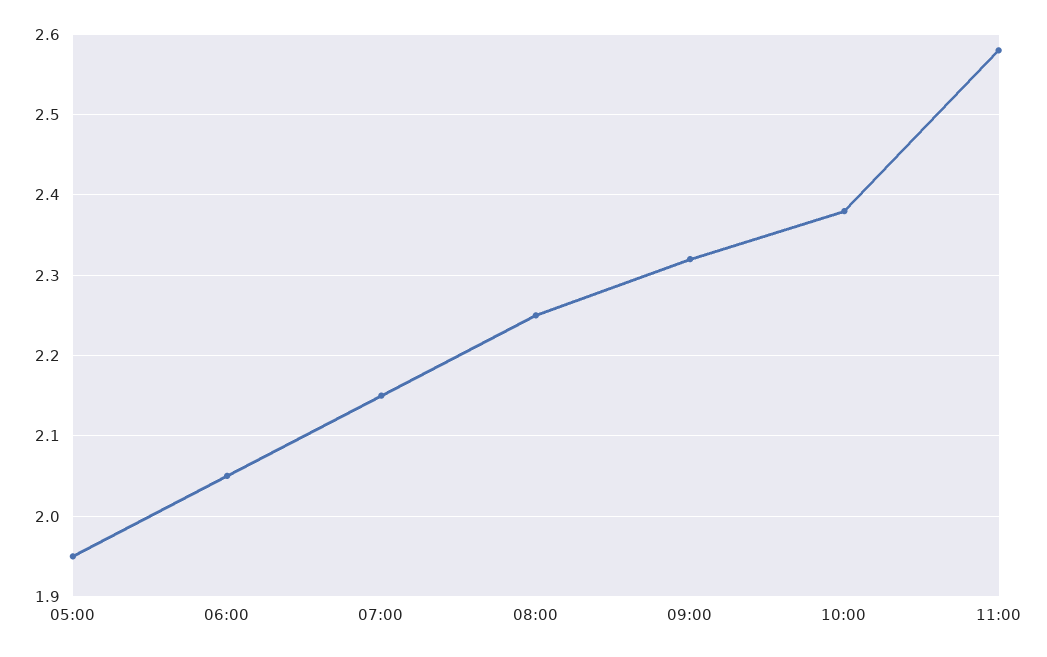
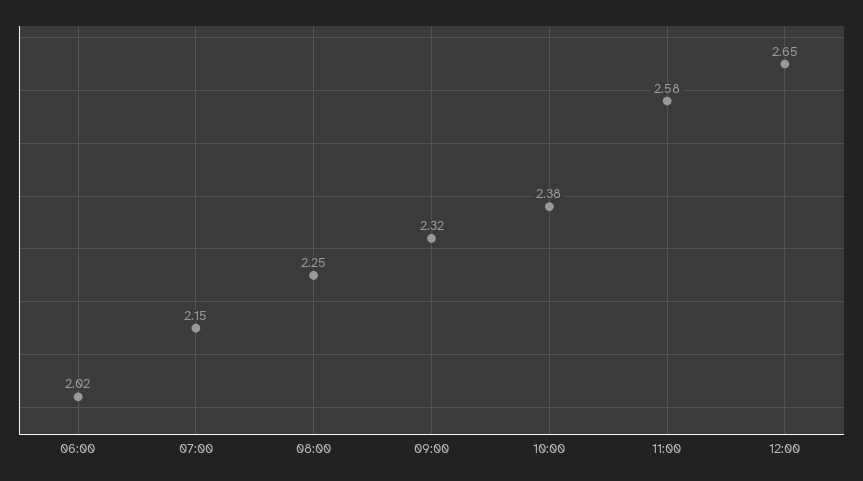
05:00: 1.95 -> none
06:00: 2.05 -> 2.02
12:00: none -> 2.65

